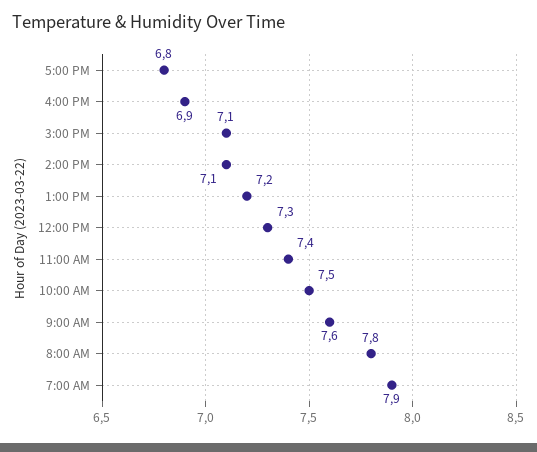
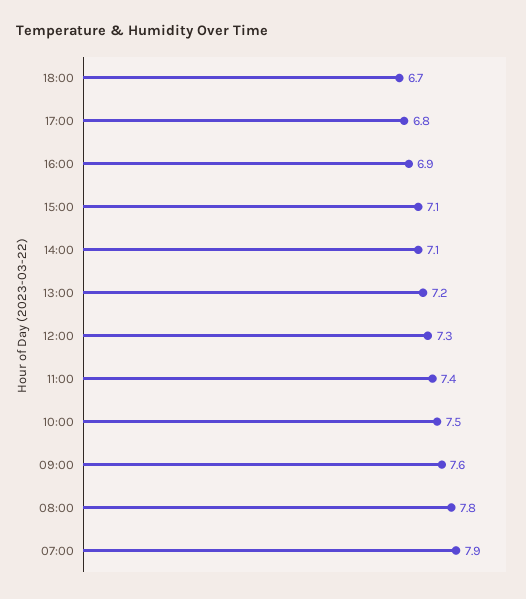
18:00: none -> 6.7

